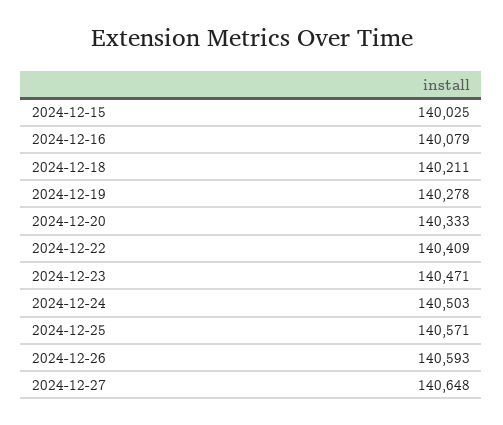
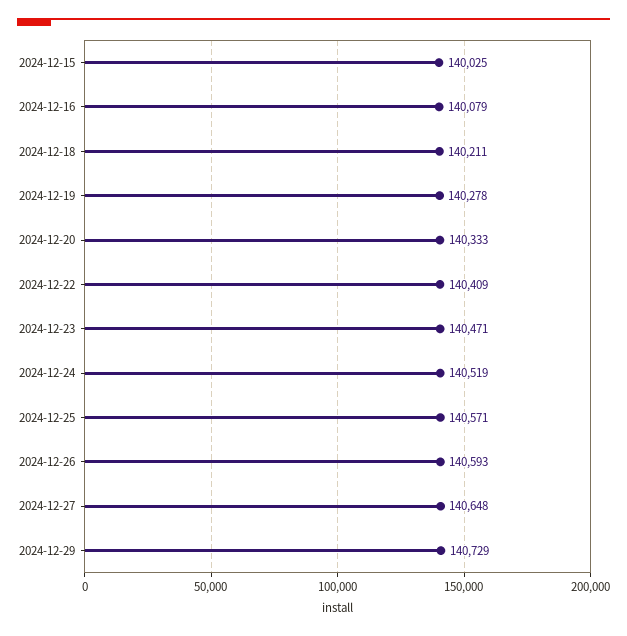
2024-12-24: 140503 -> 140519
2024-12-29: none -> 140729

